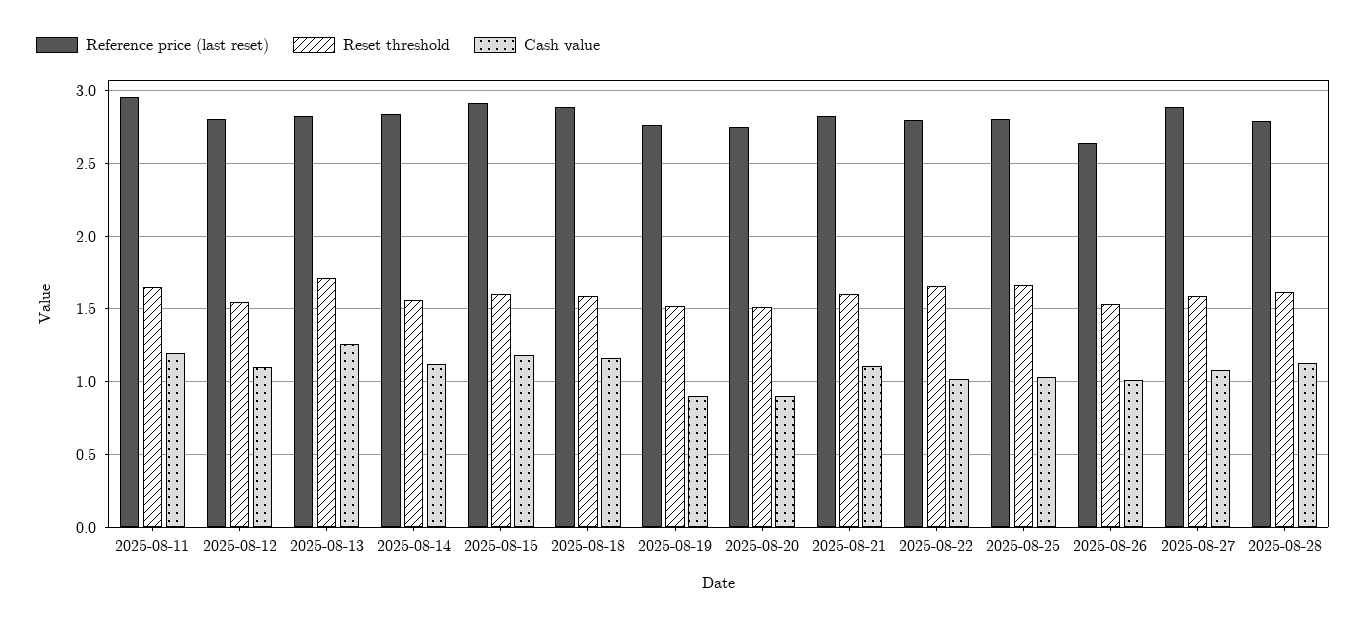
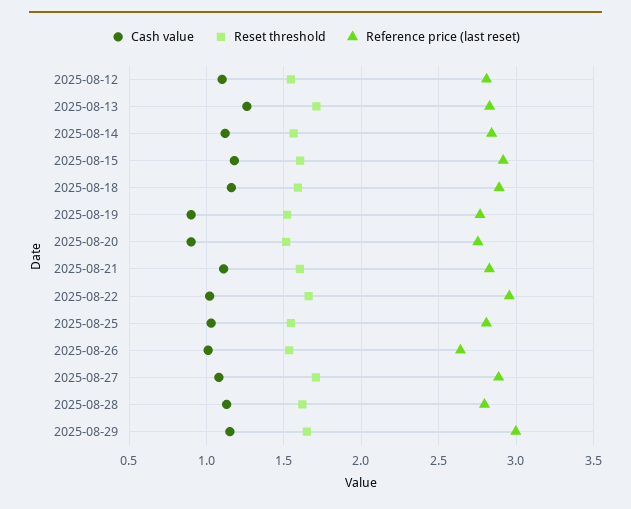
Reference price (last reset), 2025-08-11: 2.95 -> none
Reset threshold, 2025-08-11: 1.65 -> none
Cash value, 2025-08-11: 1.2 -> none
Reference price (last reset), 2025-08-22: 2.8 -> 2.95
Reset threshold, 2025-08-25: 1.65 -> 1.55
Reset threshold, 2025-08-27: 1.6 -> 1.7
Cash value, 2025-08-29: none -> 1.15
Reset threshold, 2025-08-29: none -> 1.65
Reference price (last reset), 2025-08-29: none -> 3

